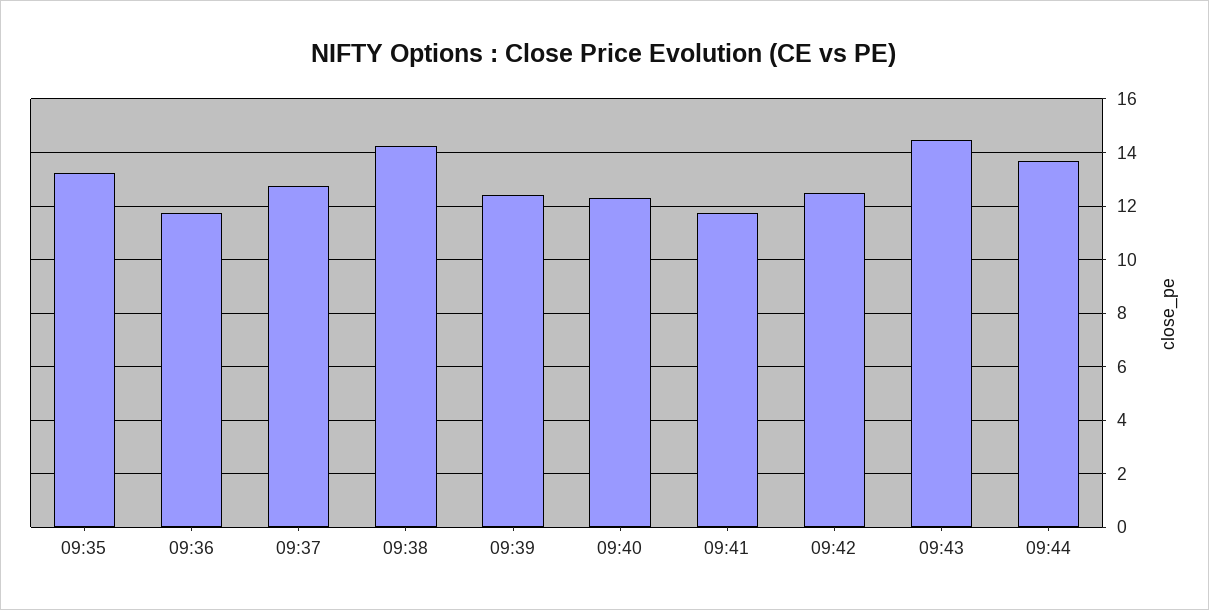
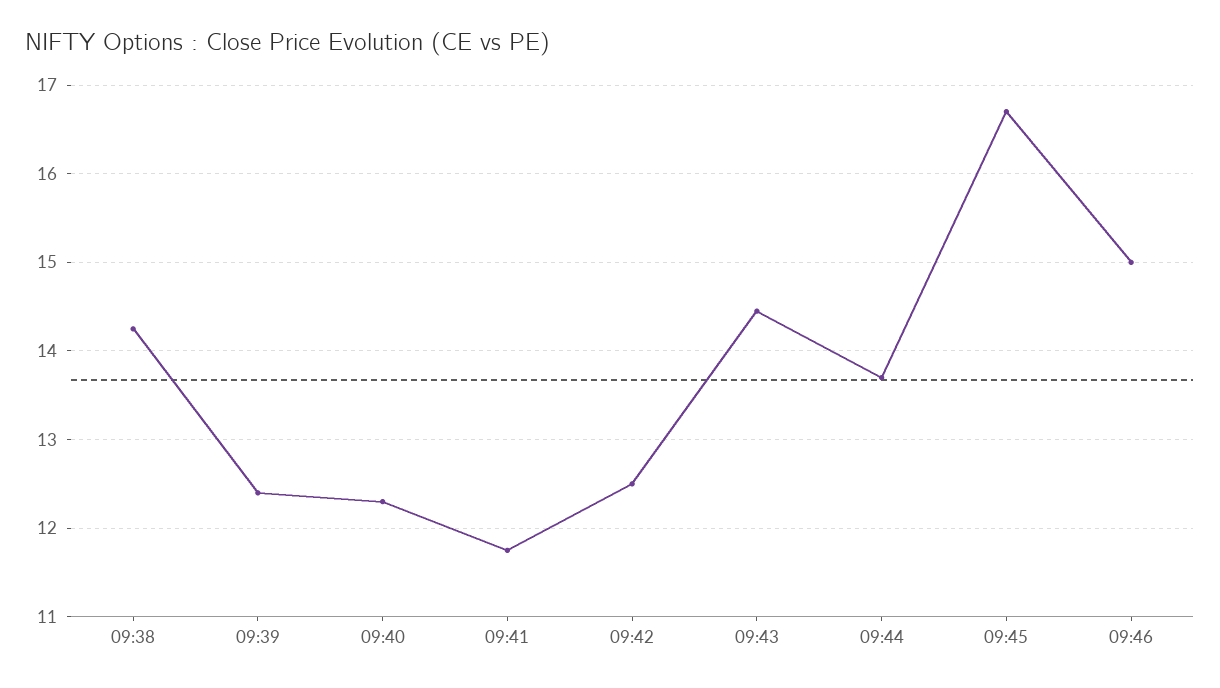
09:35: 13.25 -> none
09:36: 11.75 -> none
09:37: 12.75 -> none
09:45: none -> 16.7
09:46: none -> 15

